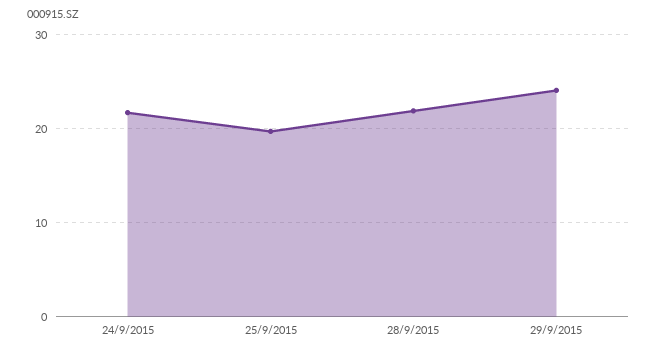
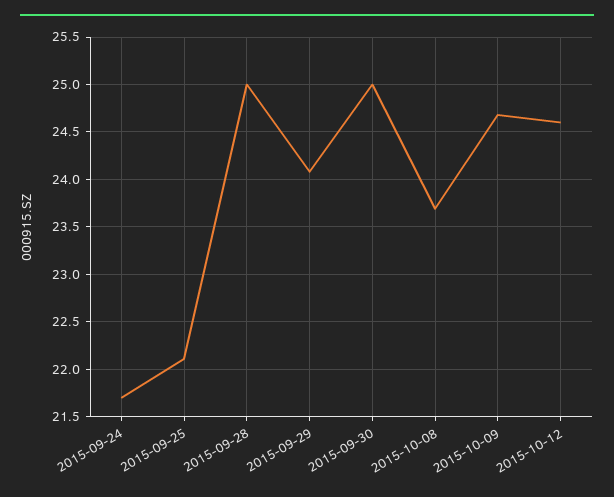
25/9/2015: 20 -> 22.1
28/9/2015: 22 -> 25
2015-09-30: none -> 25
2015-10-08: none -> 23.7
2015-10-09: none -> 24.7
2015-10-12: none -> 24.6

